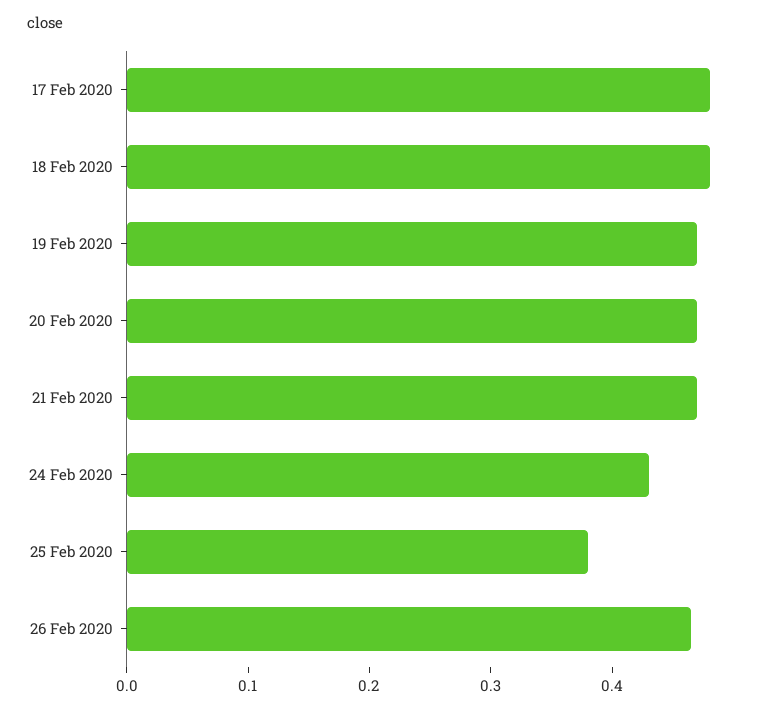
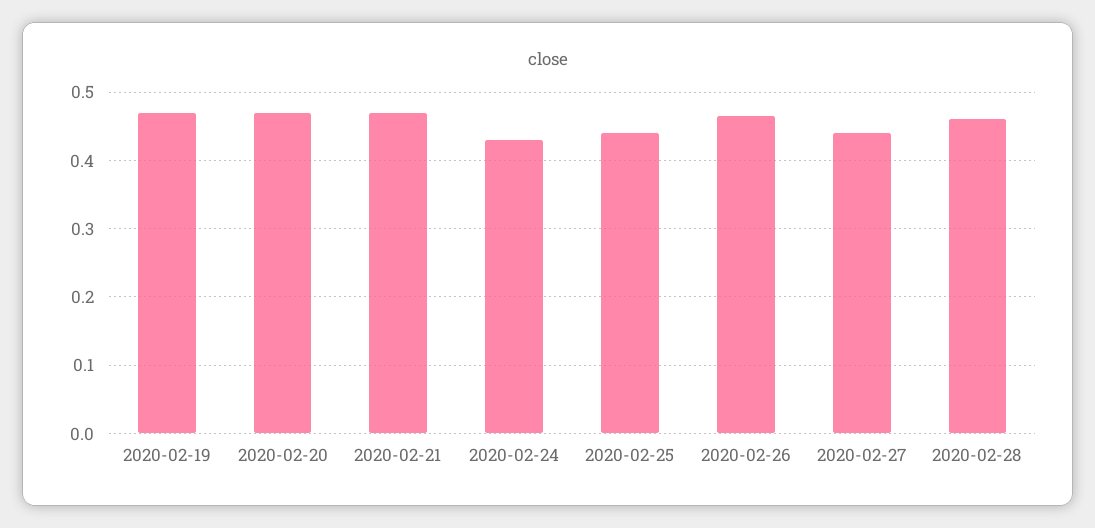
17 Feb 2020: 0.48 -> none
18 Feb 2020: 0.48 -> none
25 Feb 2020: 0.38 -> 0.44
2020-02-27: none -> 0.44
2020-02-28: none -> 0.46

